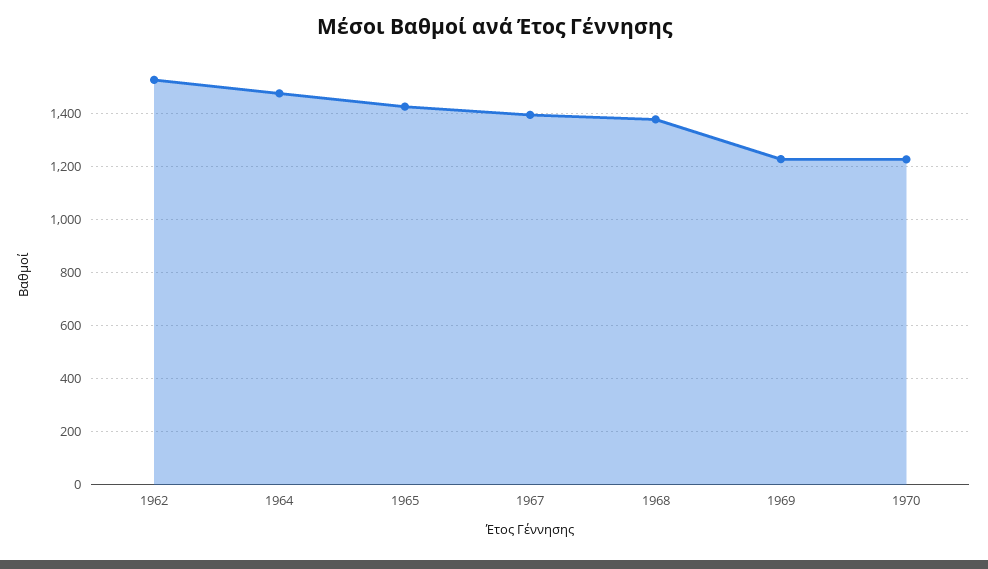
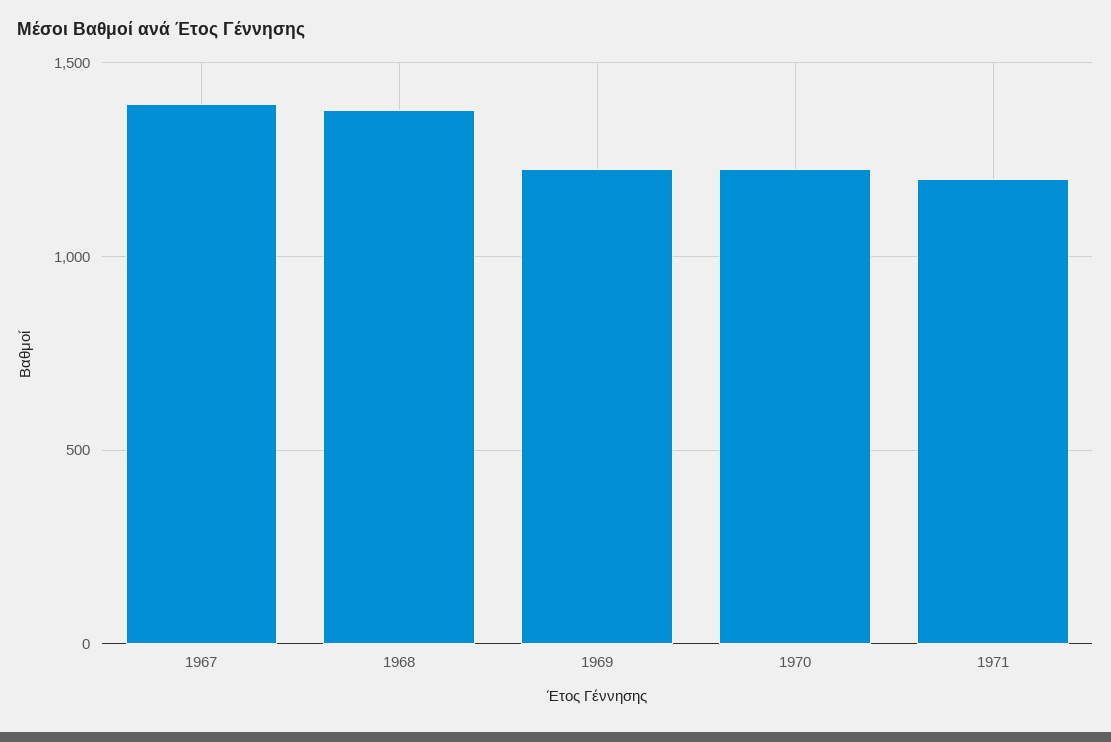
1962: 1525 -> none
1964: 1475 -> none
1965: 1425 -> none
1971: none -> 1200

